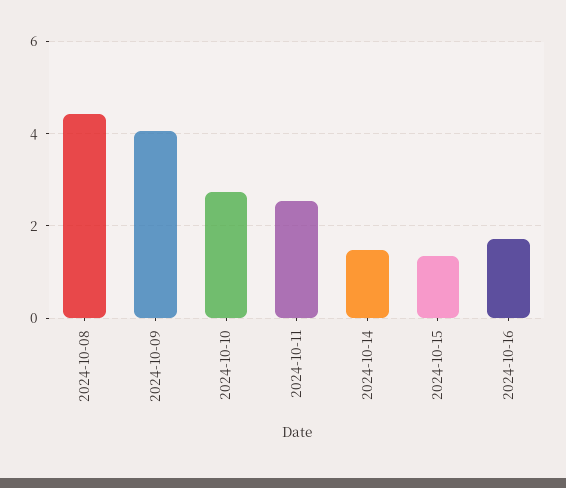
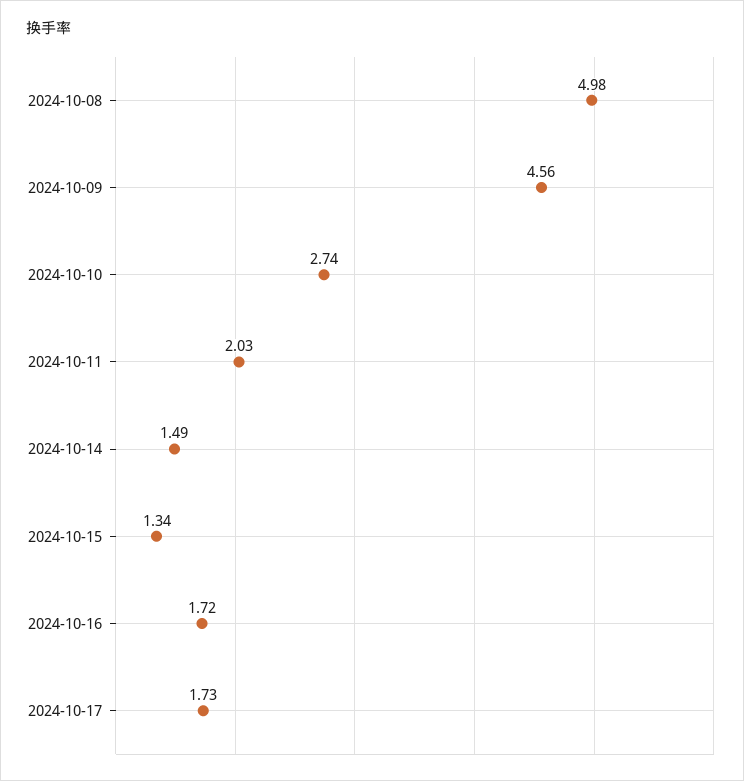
2024-10-08: 4.4 -> 4.98
2024-10-09: 4 -> 4.56
2024-10-11: 2.6 -> 2.03
2024-10-17: none -> 1.73

